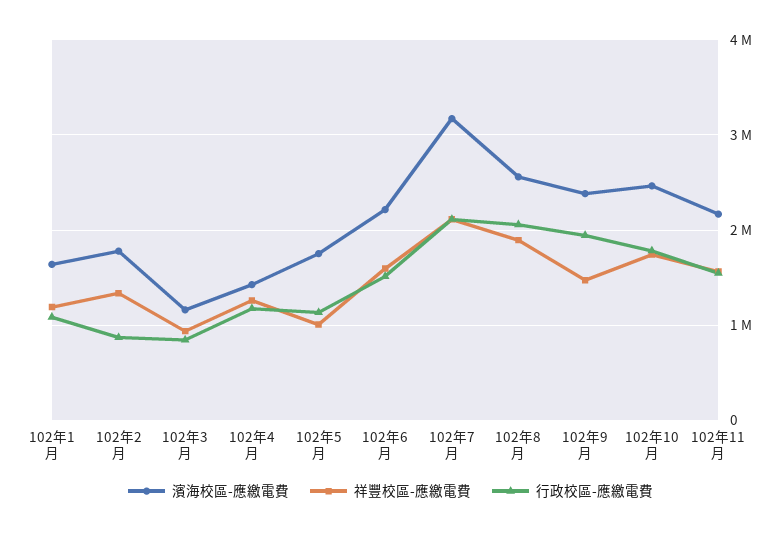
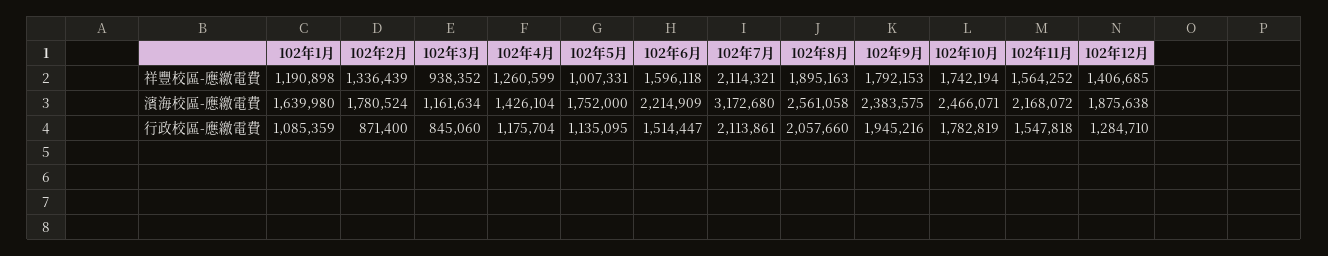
祥豐校區-應繳電費, 102年9月: 1500000 -> 1792153
祥豐校區-應繳電費, 102年12月: none -> 1406685
濱海校區-應繳電費, 102年12月: none -> 1875638
行政校區-應繳電費, 102年12月: none -> 1284710

